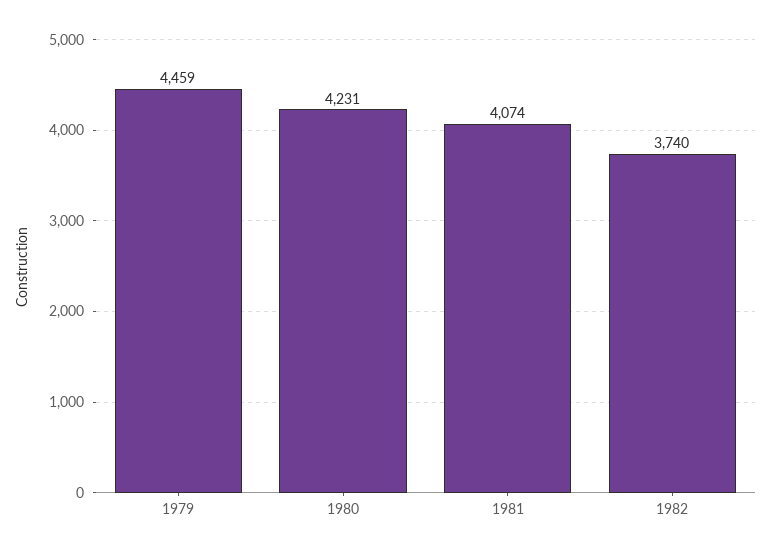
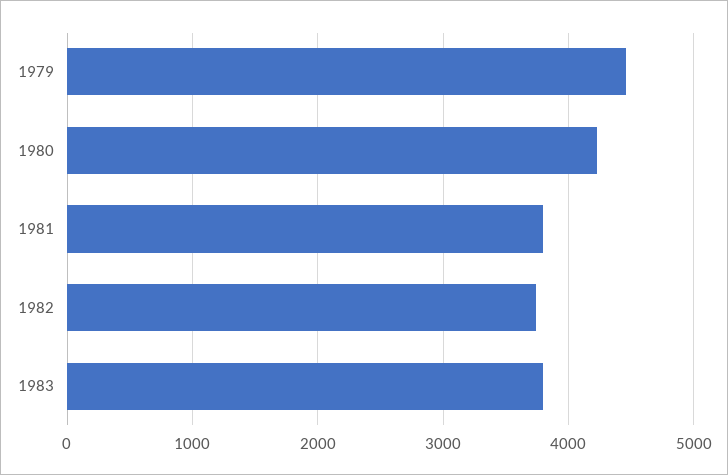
1981: 4074 -> 3800
1983: none -> 3800

